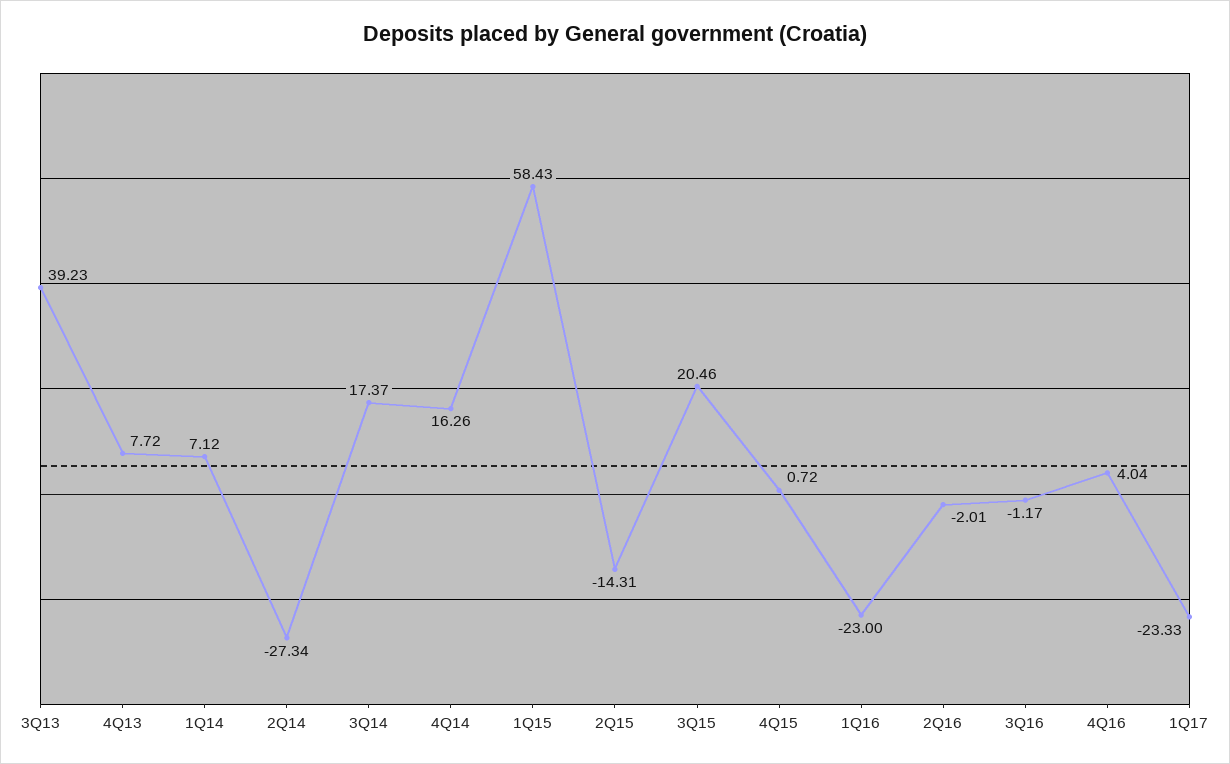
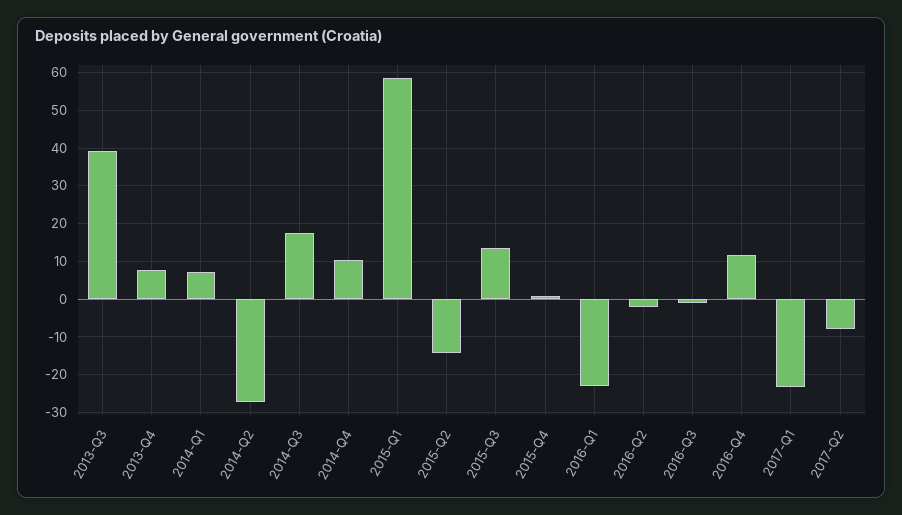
4Q14: 16.26 -> 10
3Q15: 20.46 -> 14
4Q16: 4.04 -> 12
2017-Q2: none -> -8

